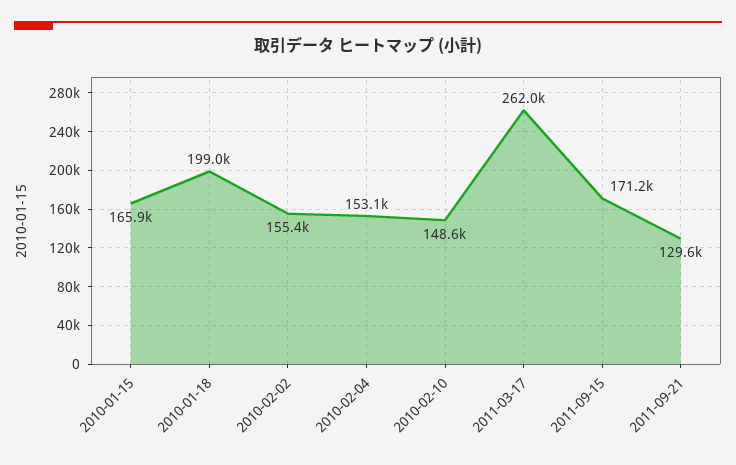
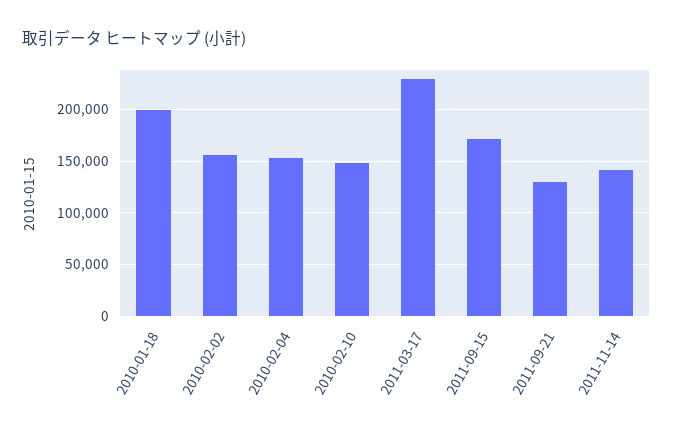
2010-01-15: 165900 -> none
2011-03-17: 262000 -> 230000
2011-11-14: none -> 140000

